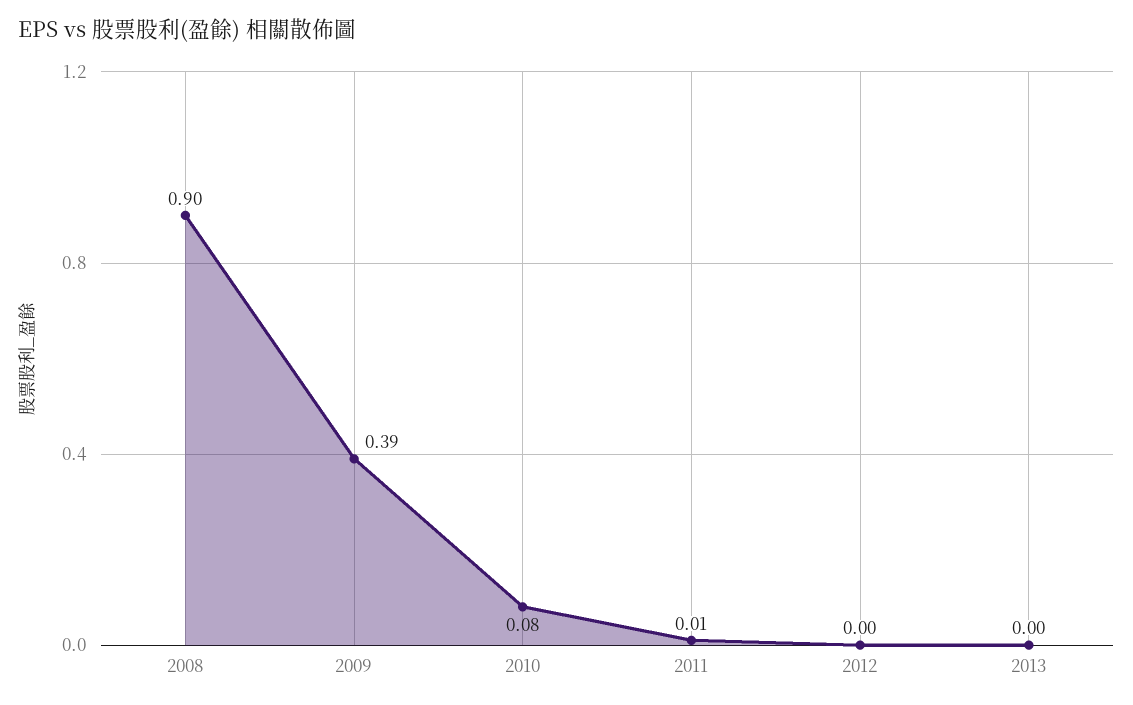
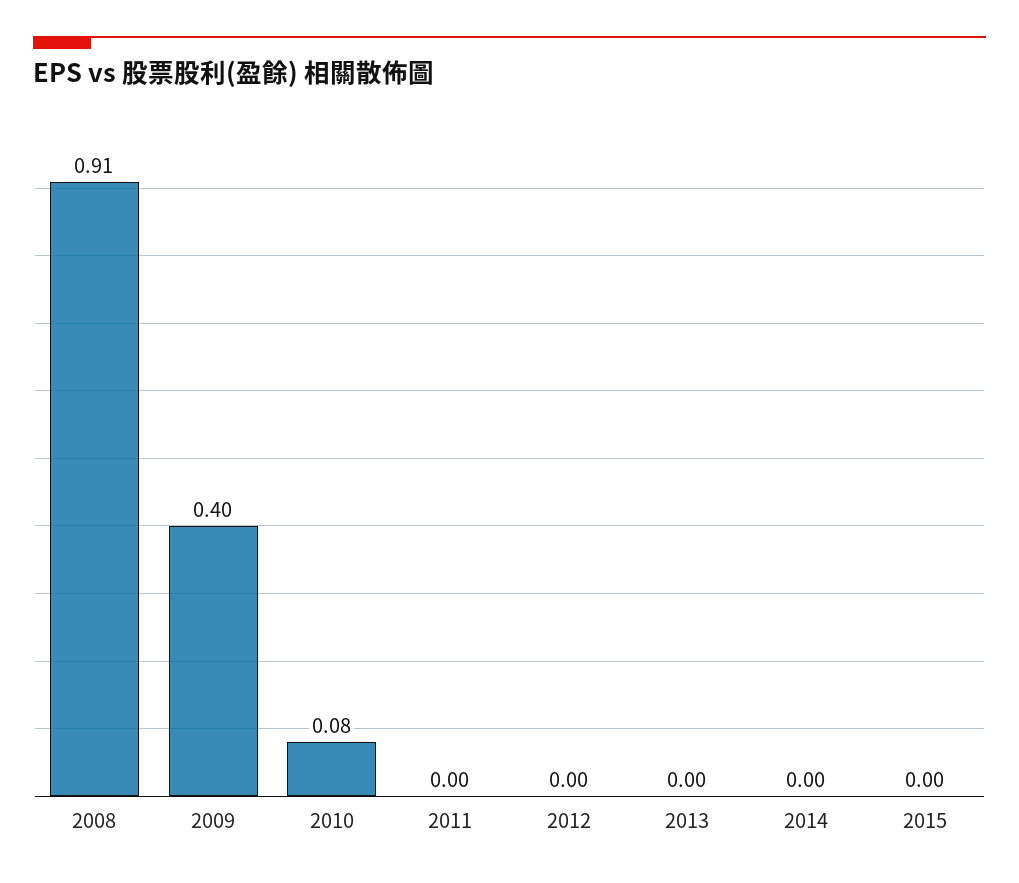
2008: 0.9 -> 0.91
2009: 0.39 -> 0.4
2011: 0.01 -> 0
2014: none -> 0
2015: none -> 0

